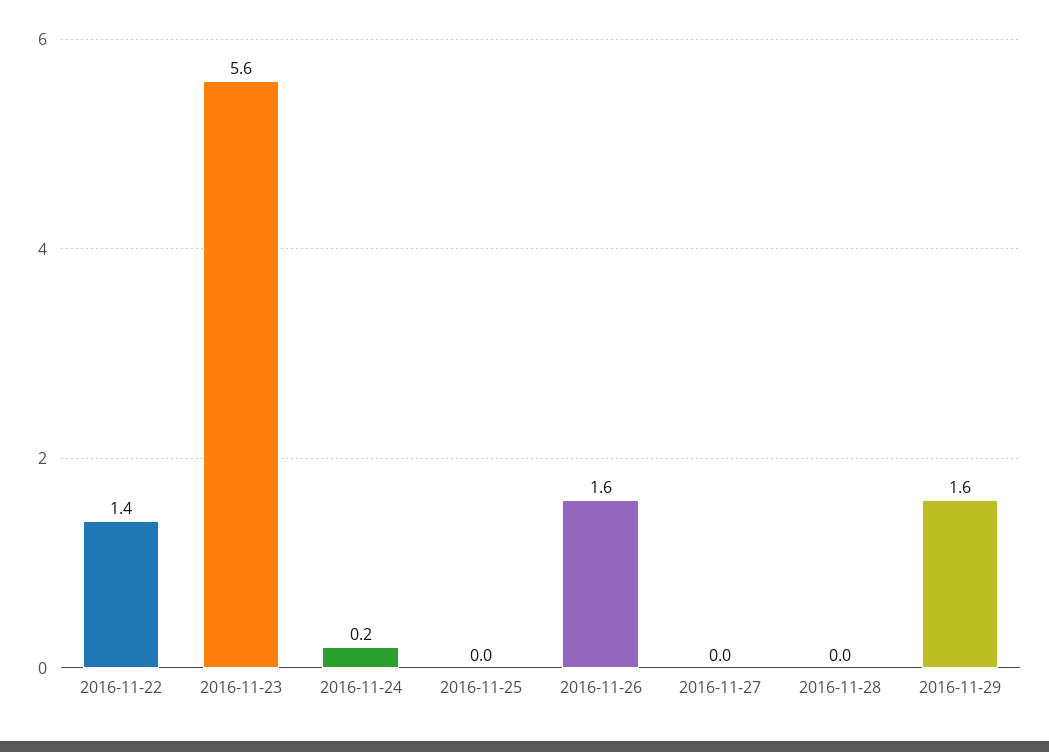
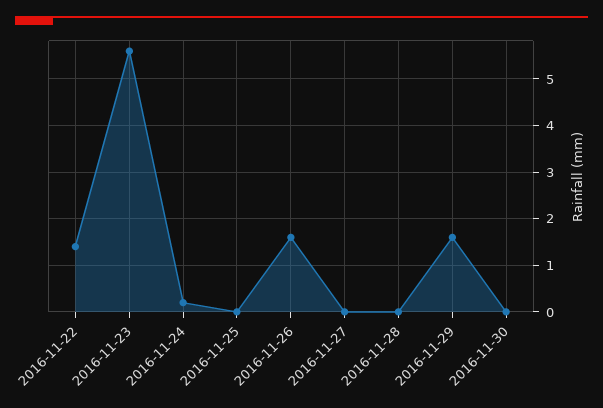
2016-11-30: none -> 0

